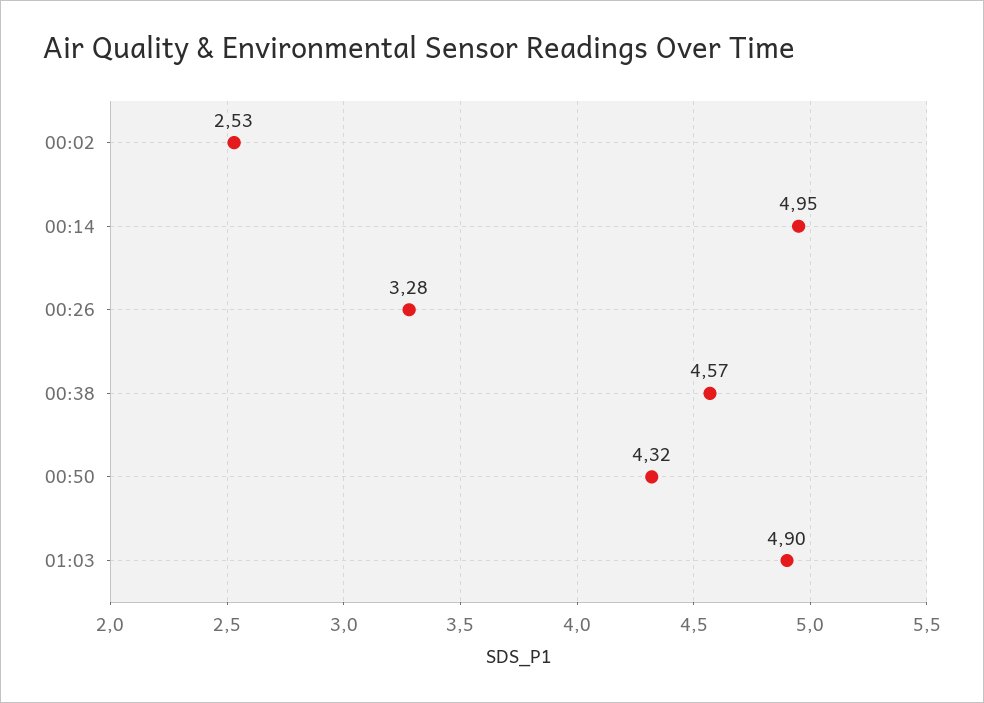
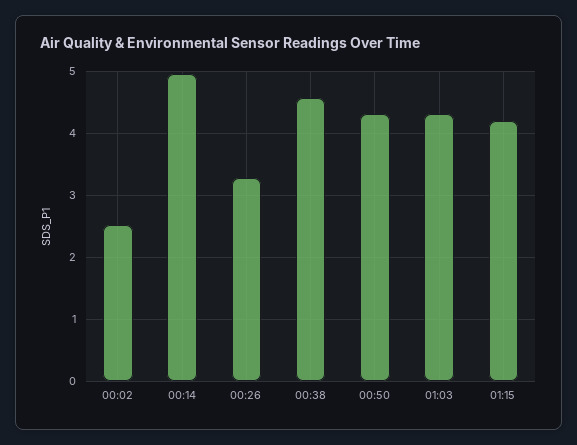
01:03: 4.9 -> 4.3
01:15: none -> 4.2

